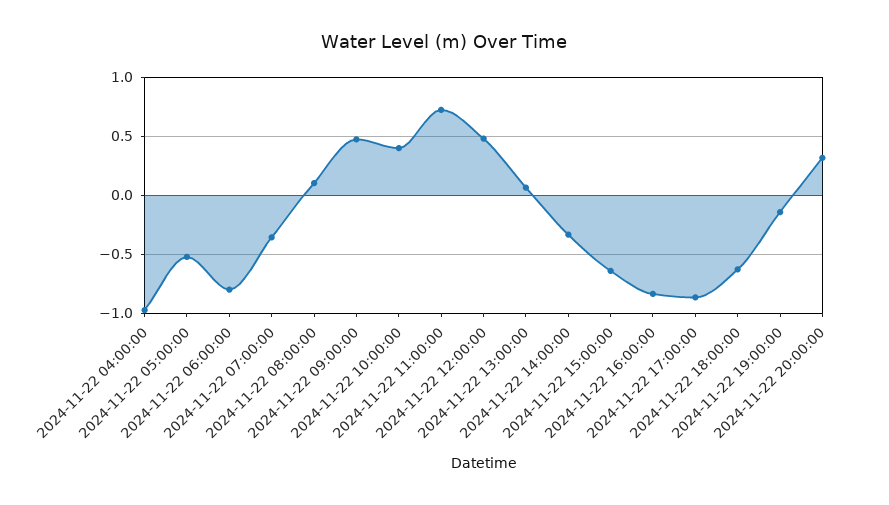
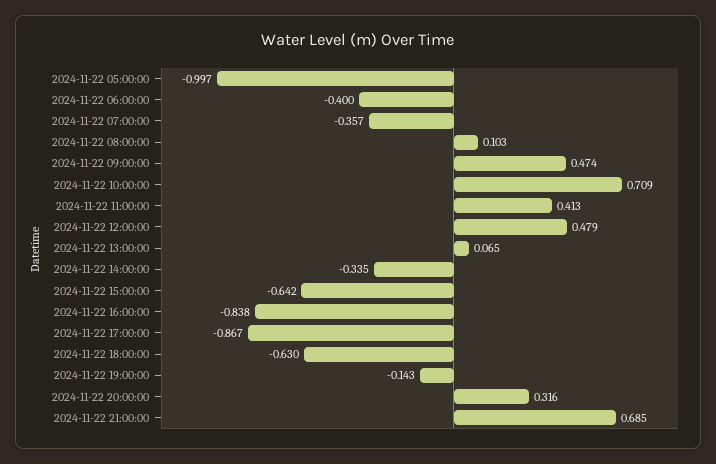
2024-11-22 04:00:00: -1 -> none
2024-11-22 05:00:00: -0.5 -> -0.997
2024-11-22 06:00:00: -0.8 -> -0.4
2024-11-22 10:00:00: 0.4 -> 0.709
2024-11-22 11:00:00: 0.7 -> 0.413
2024-11-22 21:00:00: none -> 0.685

